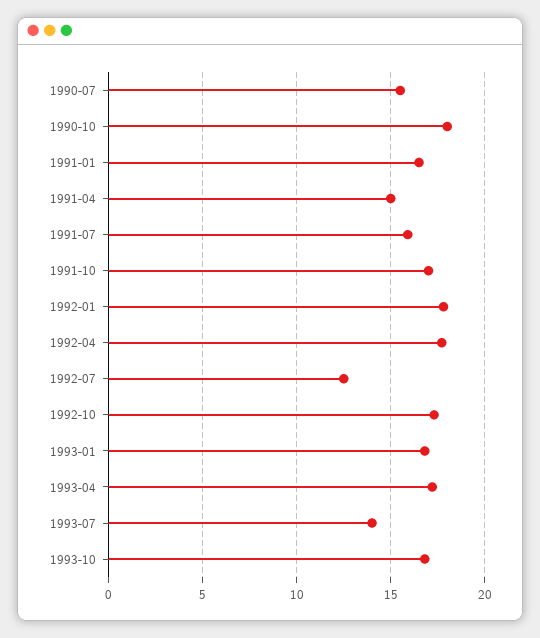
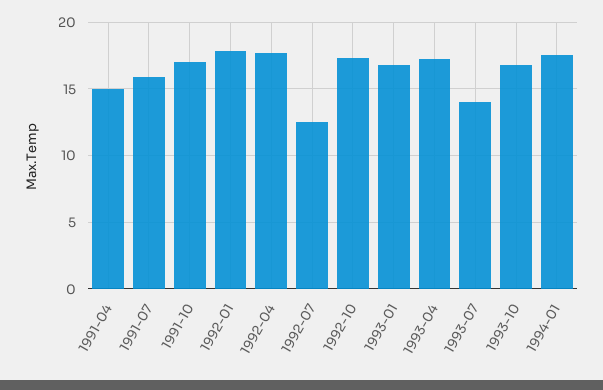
1990-07: 15.5 -> none
1990-10: 18 -> none
1991-01: 16.5 -> none
1994-01: none -> 17.5

